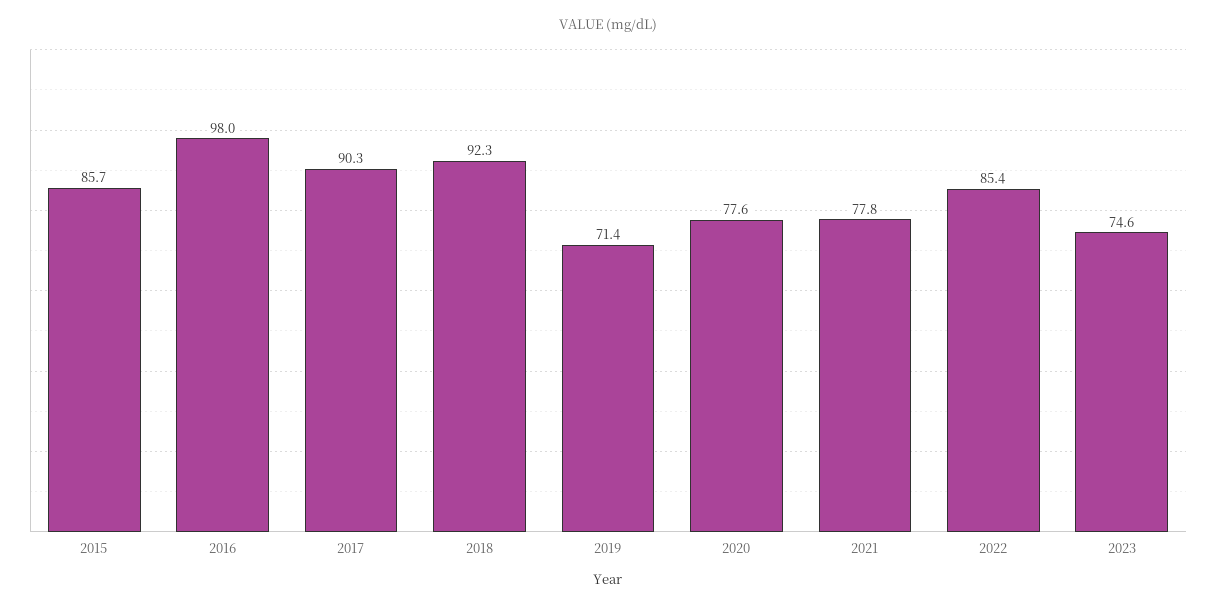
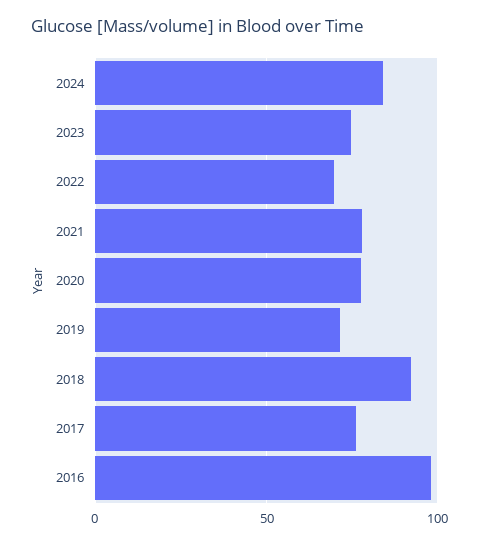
2015: 85.7 -> none
2017: 90.3 -> 75
2022: 85.4 -> 70
2024: none -> 85

